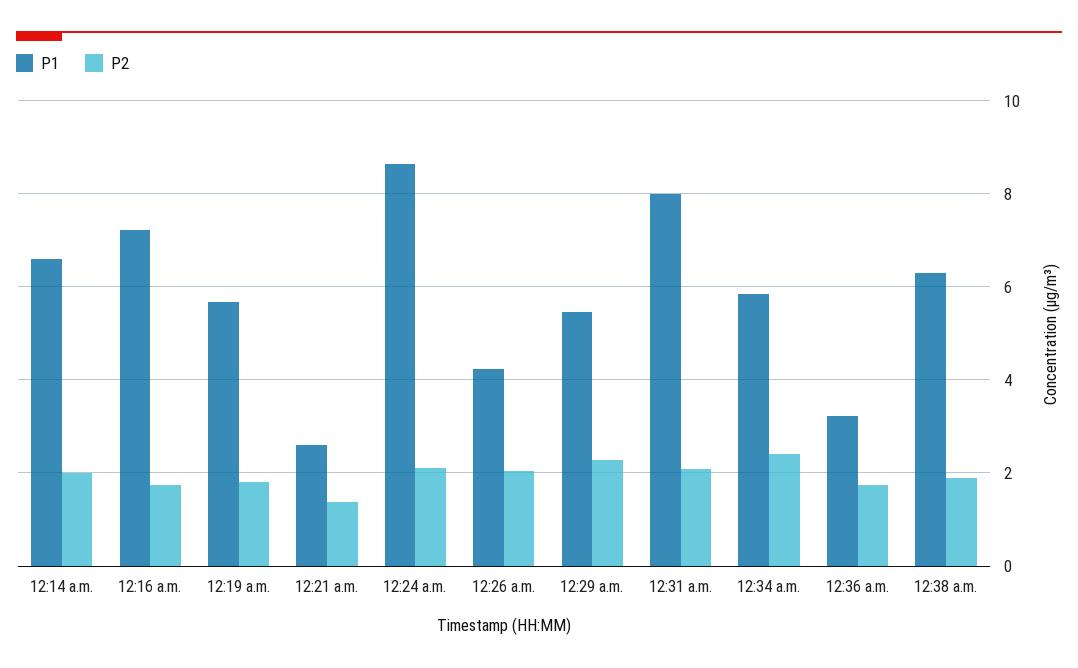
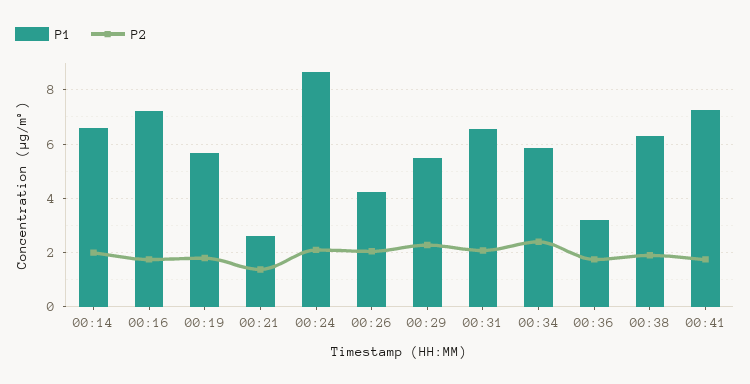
P1, 12:31 a.m.: 8 -> 6.5
P1, 00:41: none -> 7.25
P2, 00:41: none -> 1.75

